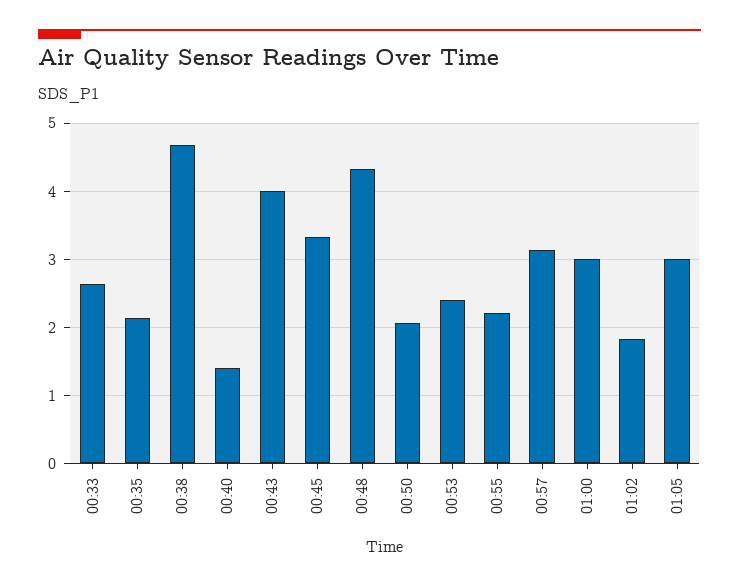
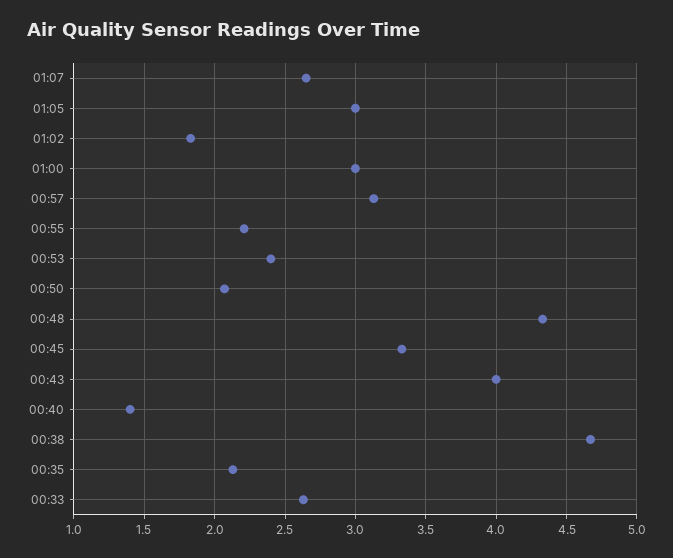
01:07: none -> 2.65

